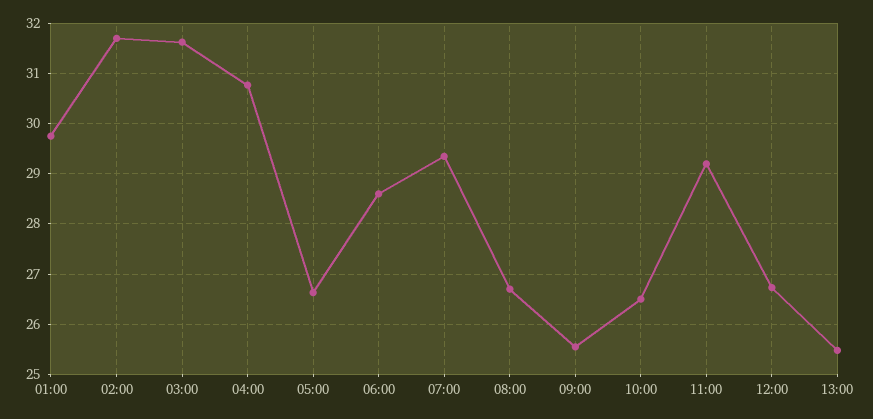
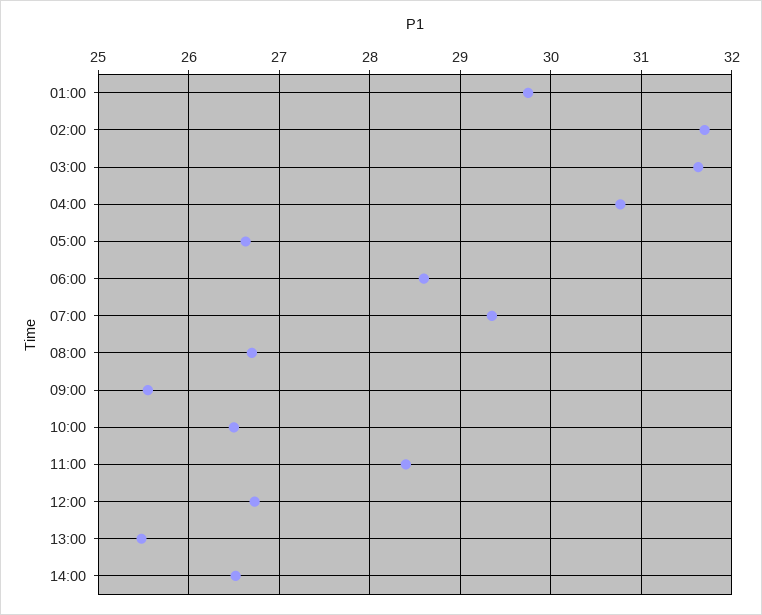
11:00: 29.2 -> 28.4
14:00: none -> 26.5

